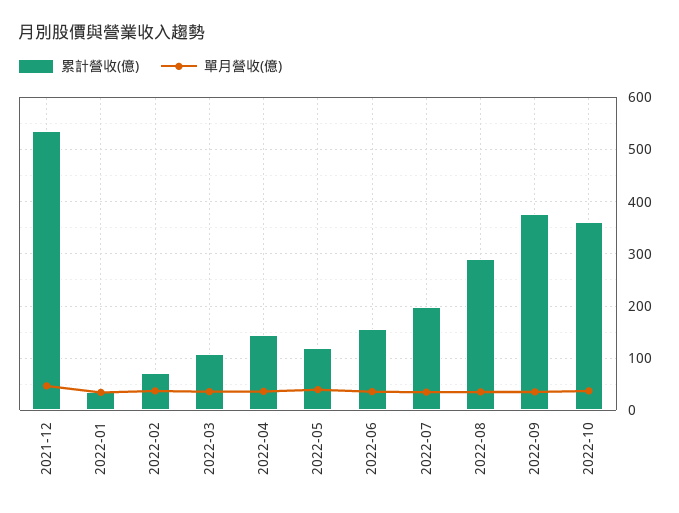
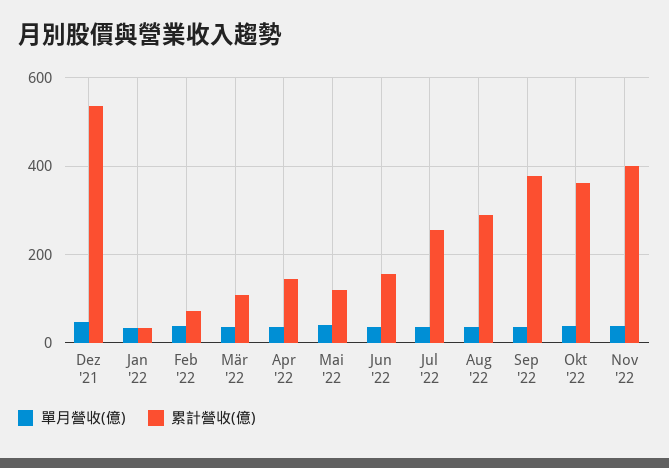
累計營收(億), 2022-07: 200 -> 260
單月營收(億), Nov '22: none -> 40
累計營收(億), Nov '22: none -> 400

